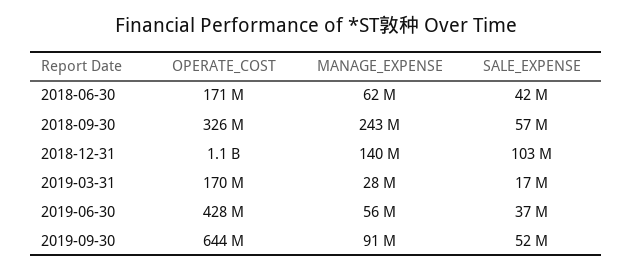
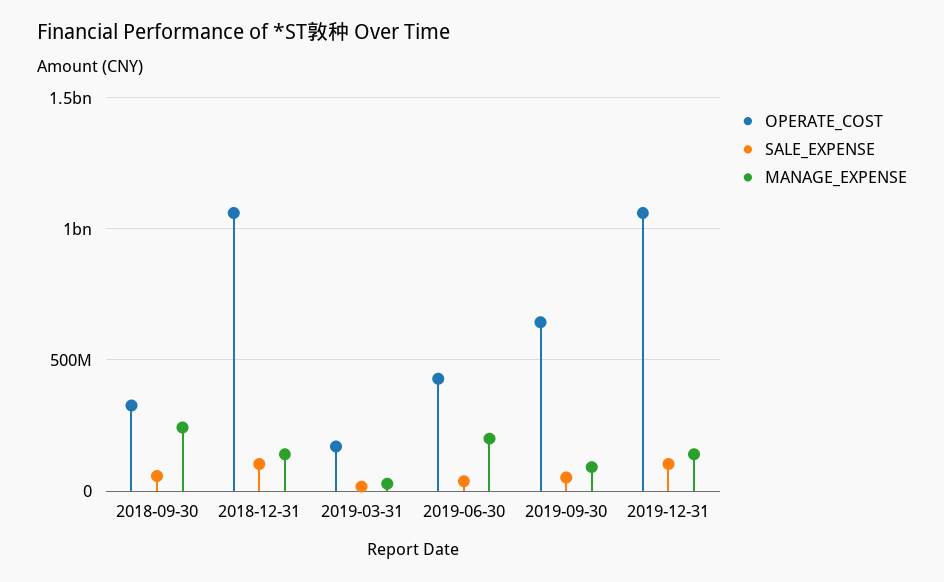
OPERATE_COST, 2018-06-30: 171000000 -> none
MANAGE_EXPENSE, 2018-06-30: 62000000 -> none
SALE_EXPENSE, 2018-06-30: 42000000 -> none
MANAGE_EXPENSE, 2019-06-30: 56000000 -> 200000000
OPERATE_COST, 2019-12-31: none -> 1050000000
SALE_EXPENSE, 2019-12-31: none -> 100000000
MANAGE_EXPENSE, 2019-12-31: none -> 150000000

